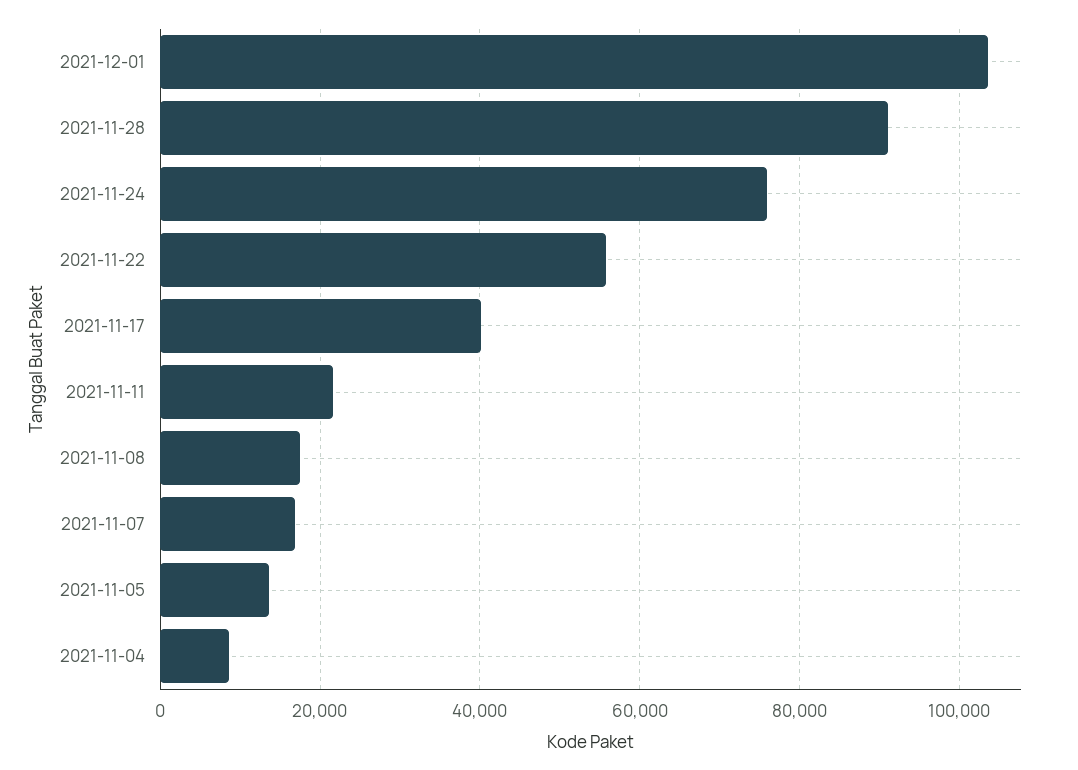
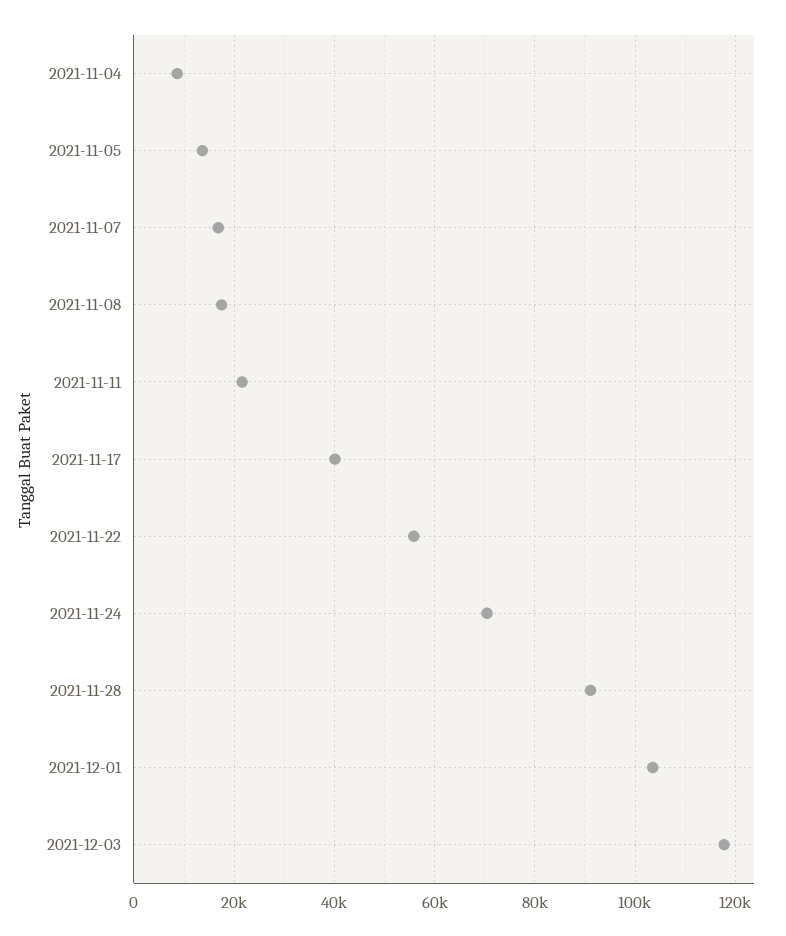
2021-11-24: 76000 -> 70000
2021-12-03: none -> 118000

